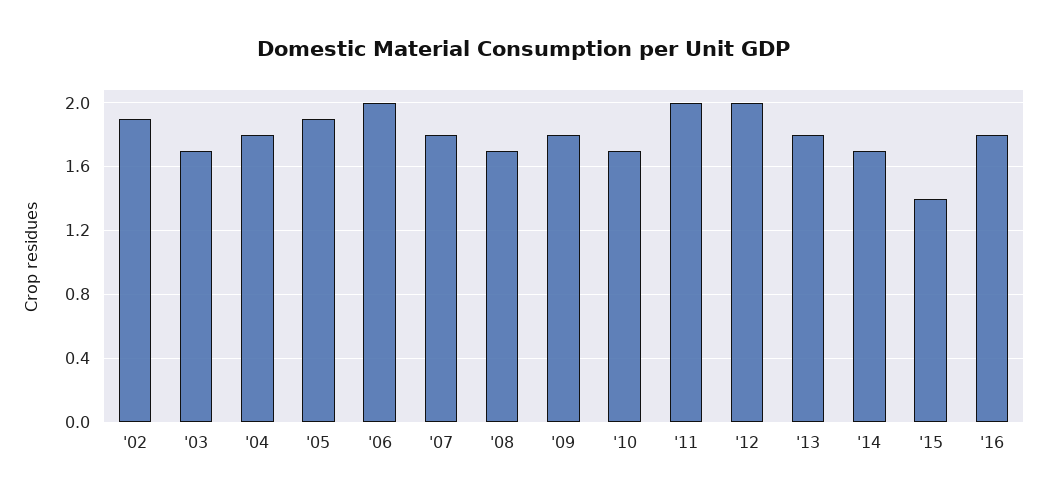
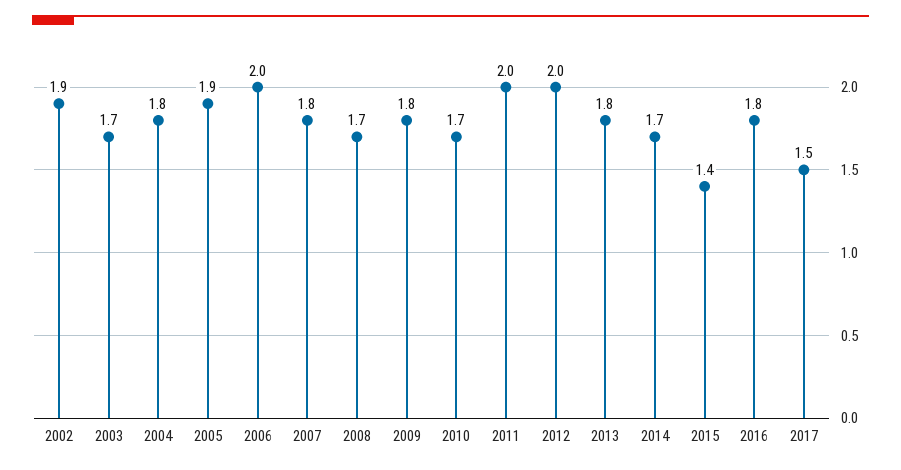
2017: none -> 1.5

